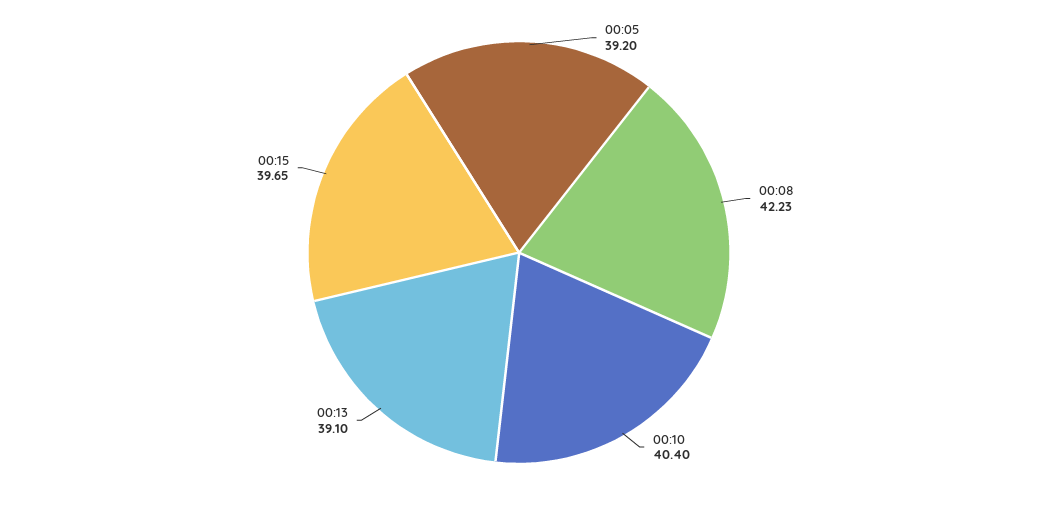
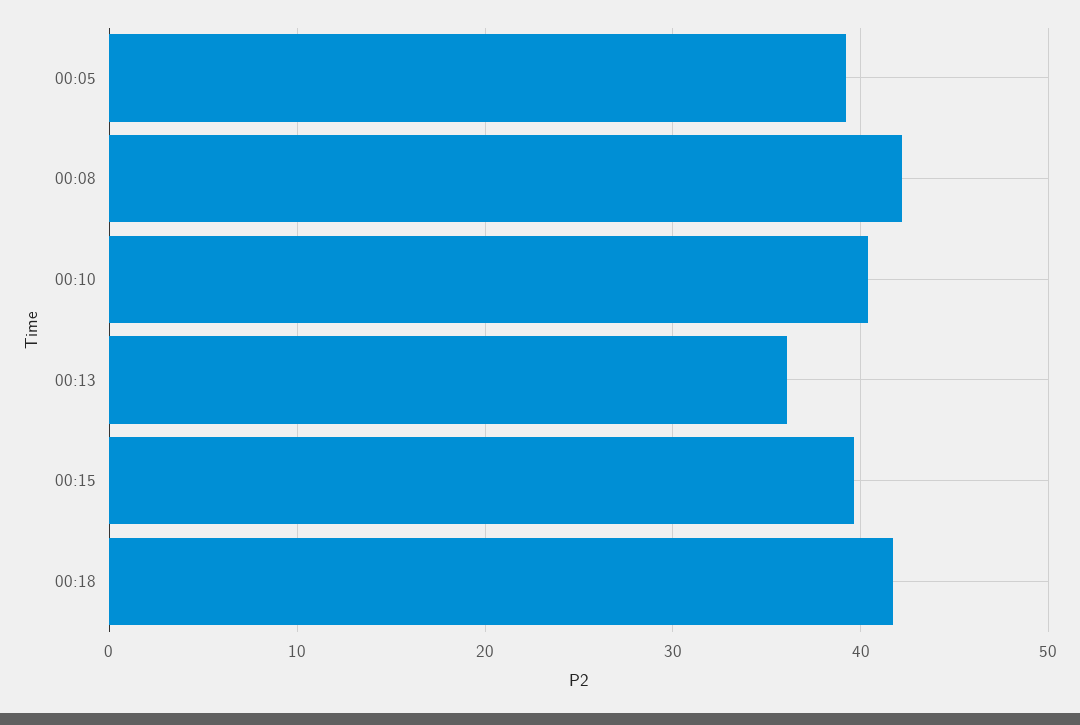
00:13: 39.1 -> 36
00:18: none -> 42

